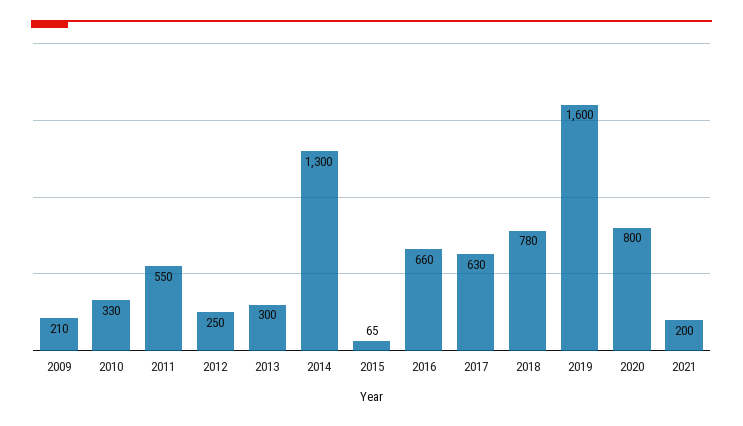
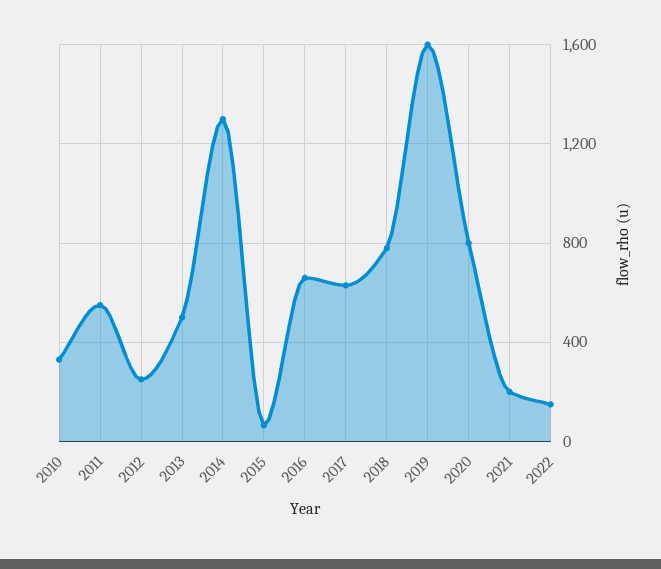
2009: 210 -> none
2013: 300 -> 500
2022: none -> 150

